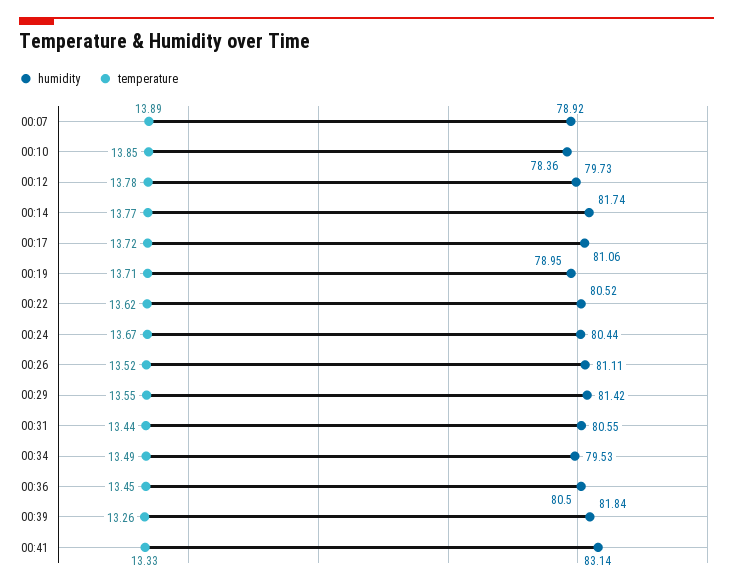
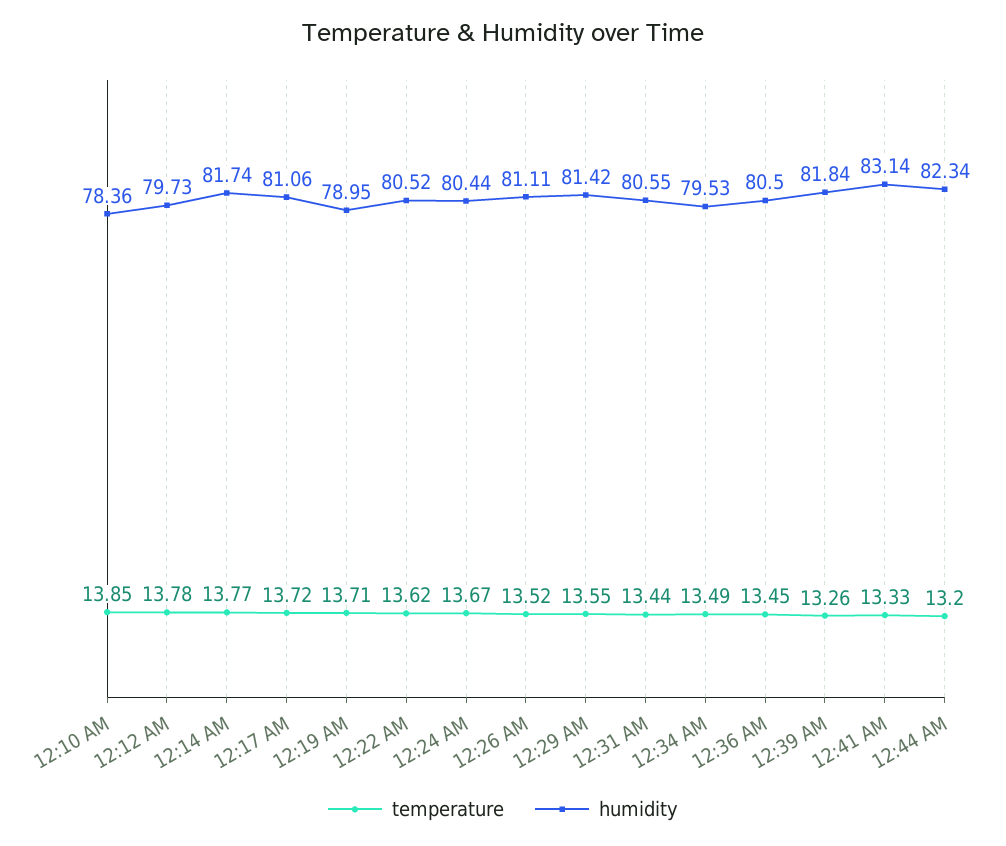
humidity, 00:07: 78.92 -> none
temperature, 00:07: 13.89 -> none
temperature, 12:44 AM: none -> 13.2
humidity, 12:44 AM: none -> 82.34

